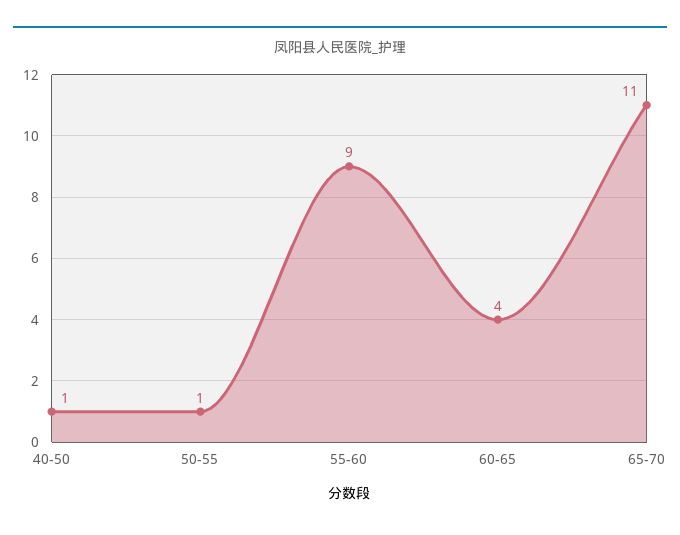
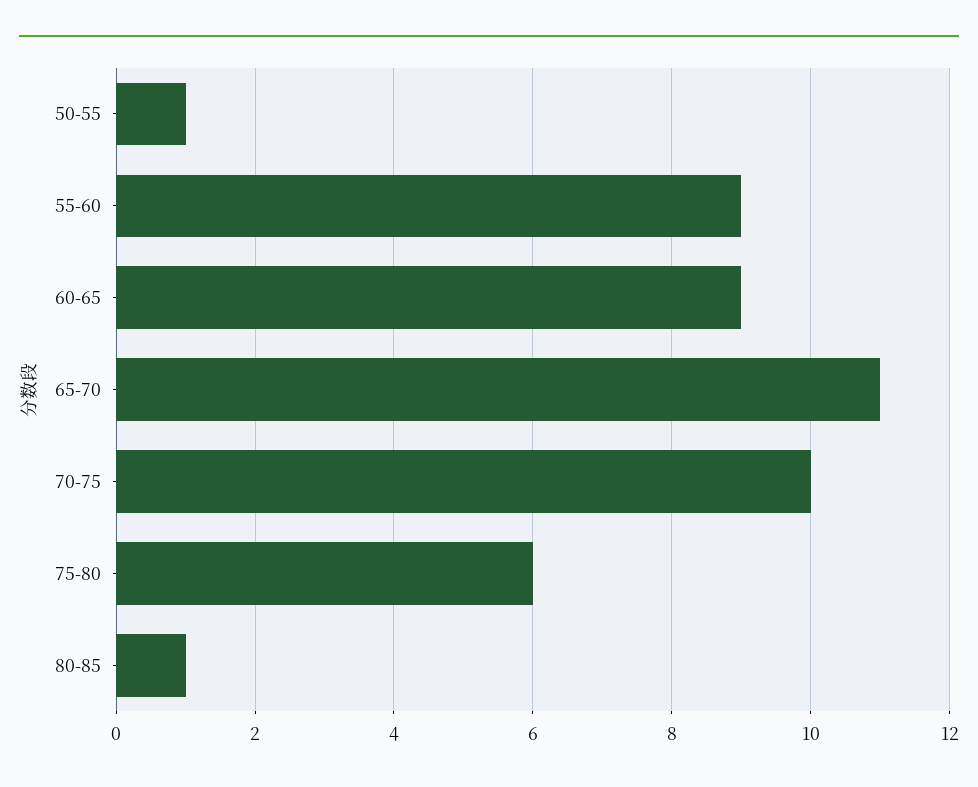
40-50: 1 -> none
60-65: 4 -> 9
70-75: none -> 10
75-80: none -> 6
80-85: none -> 1

